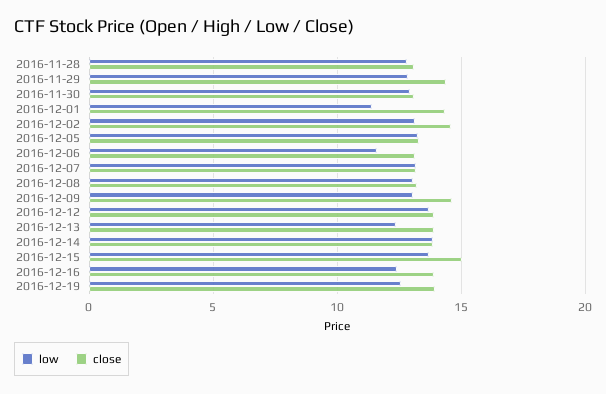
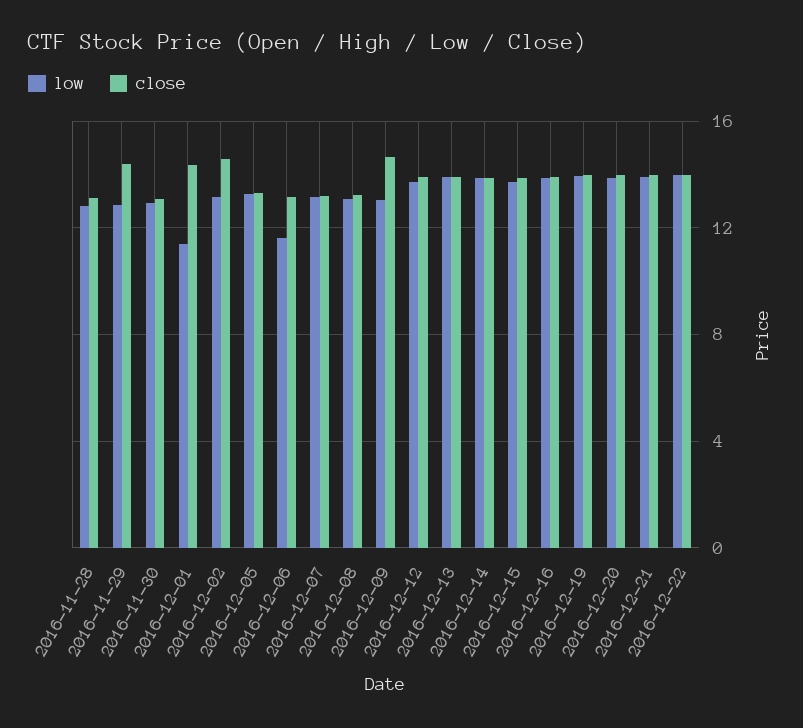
low, 2016-12-13: 12.5 -> 14
close, 2016-12-15: 15 -> 14
low, 2016-12-16: 12.5 -> 14
low, 2016-12-19: 12.5 -> 14
low, 2016-12-20: none -> 14
close, 2016-12-20: none -> 14
low, 2016-12-21: none -> 14
close, 2016-12-21: none -> 14
low, 2016-12-22: none -> 14
close, 2016-12-22: none -> 14

